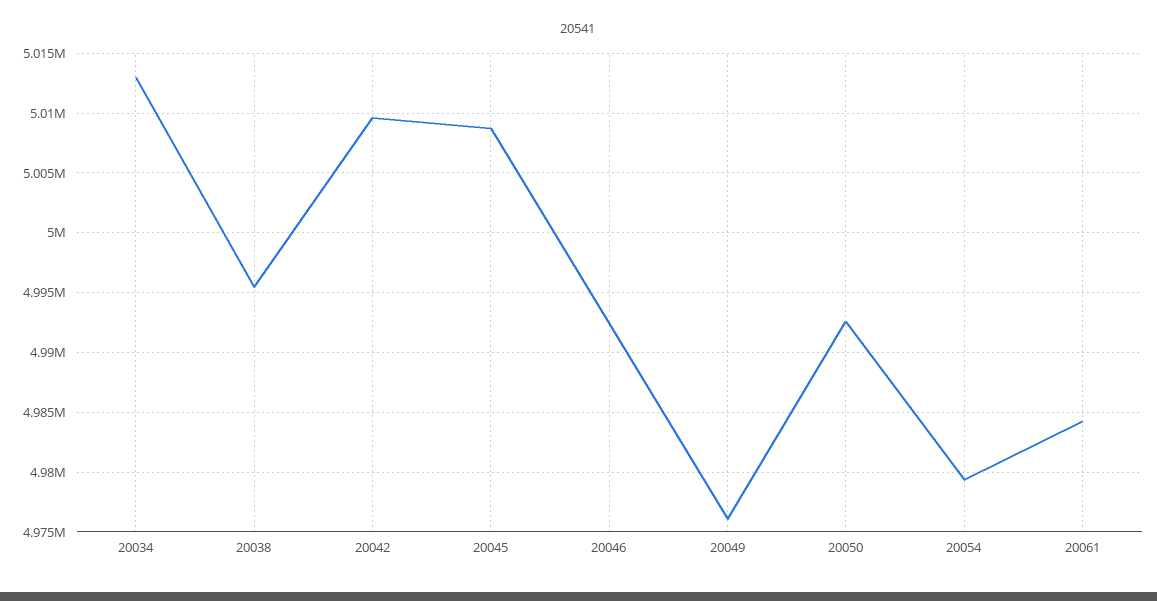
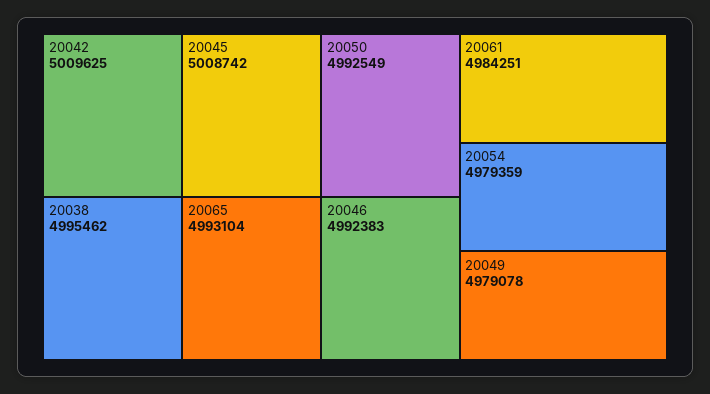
20034: 5013000 -> none
20049: 4976000 -> 4979078
20065: none -> 4993104

